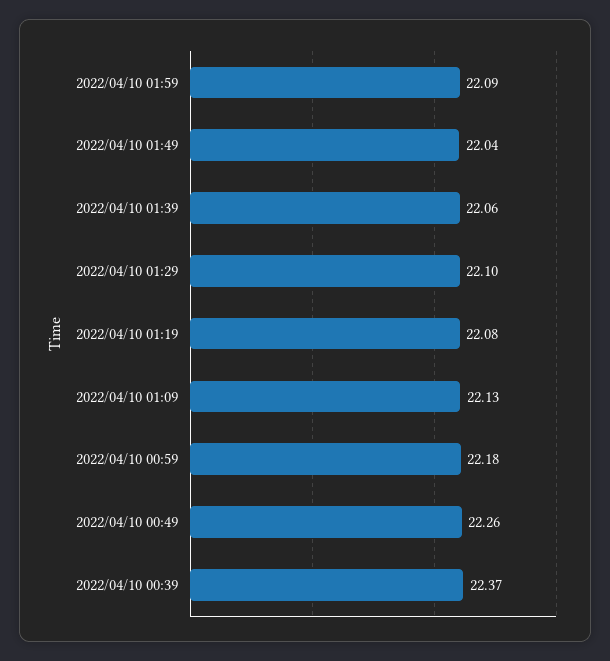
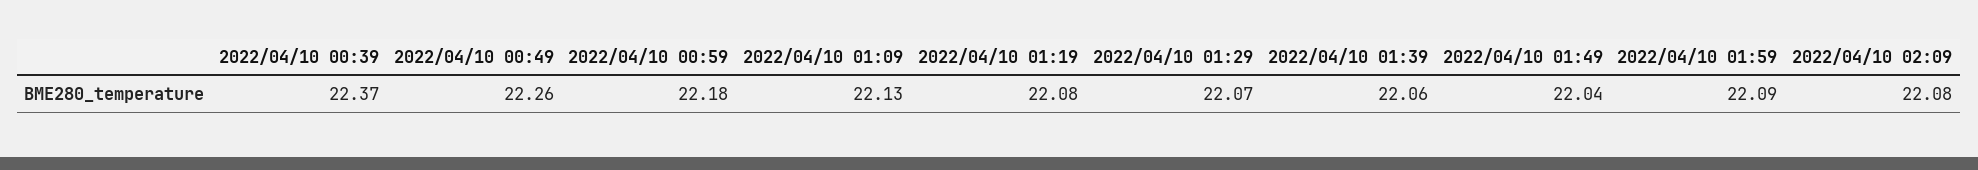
2022/04/10 01:29: 22.1 -> 22.07
2022/04/10 02:09: none -> 22.08

